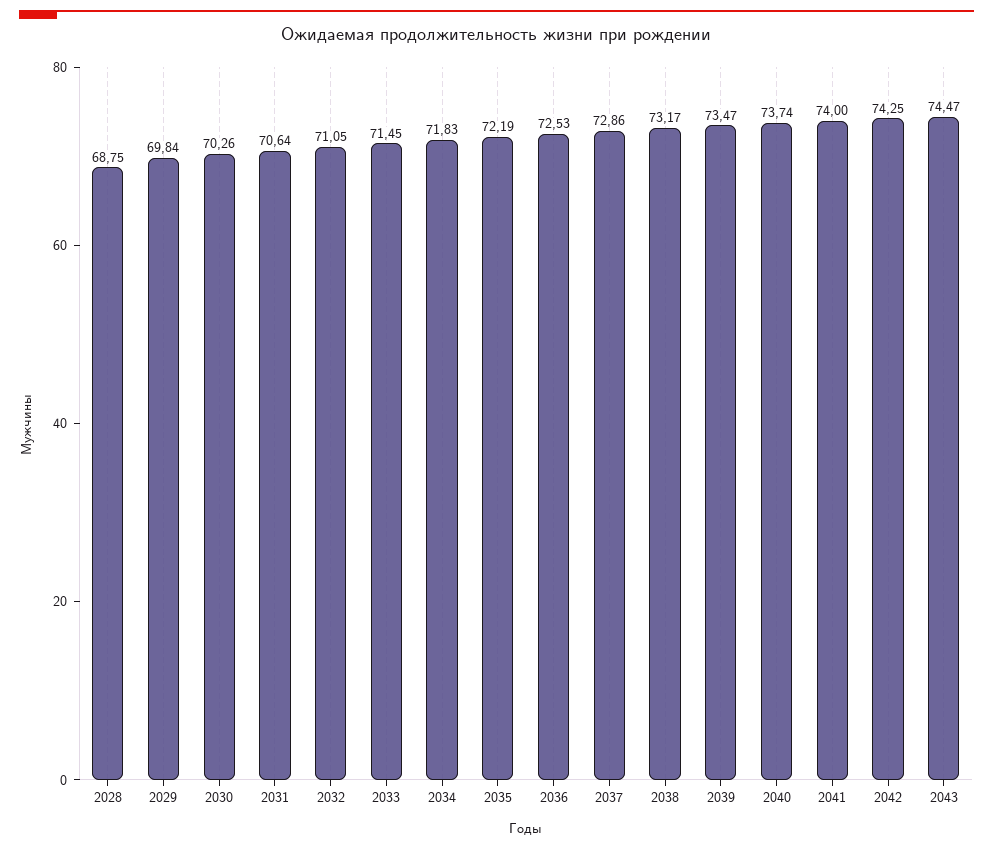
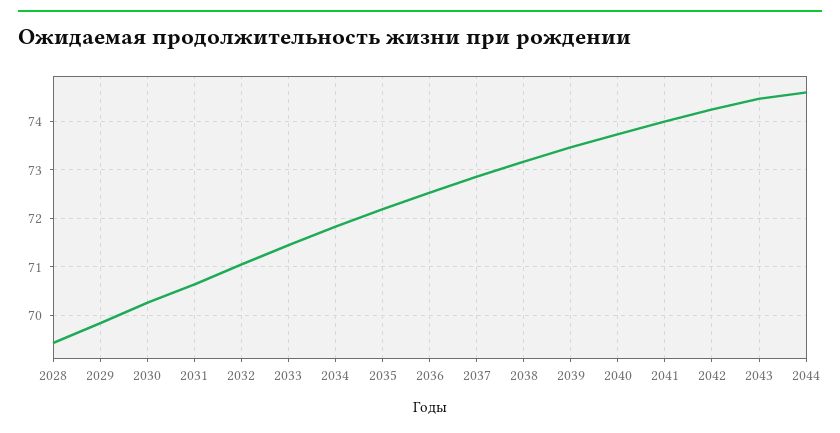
2028: 68.75 -> 69.4
2044: none -> 74.6

